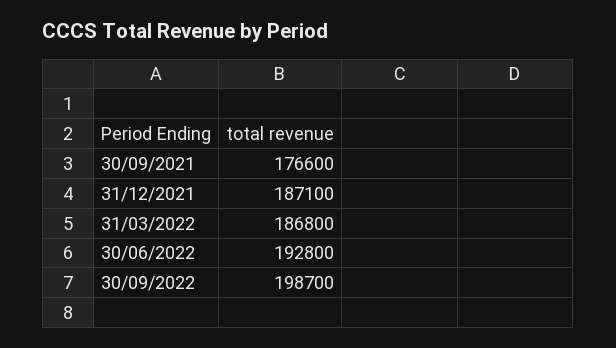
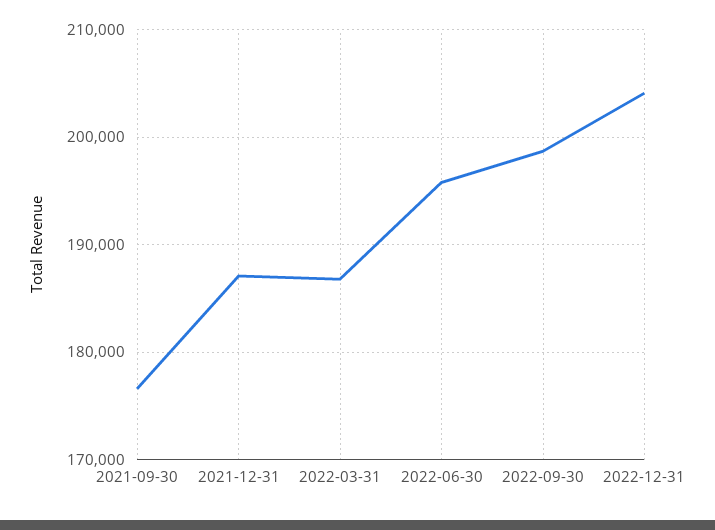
30/06/2022: 192800 -> 196000
2022-12-31: none -> 204000

